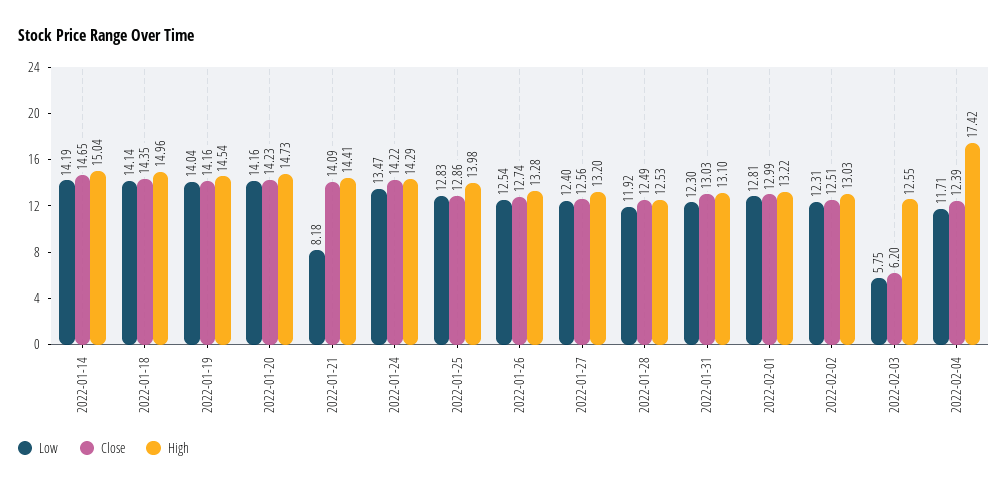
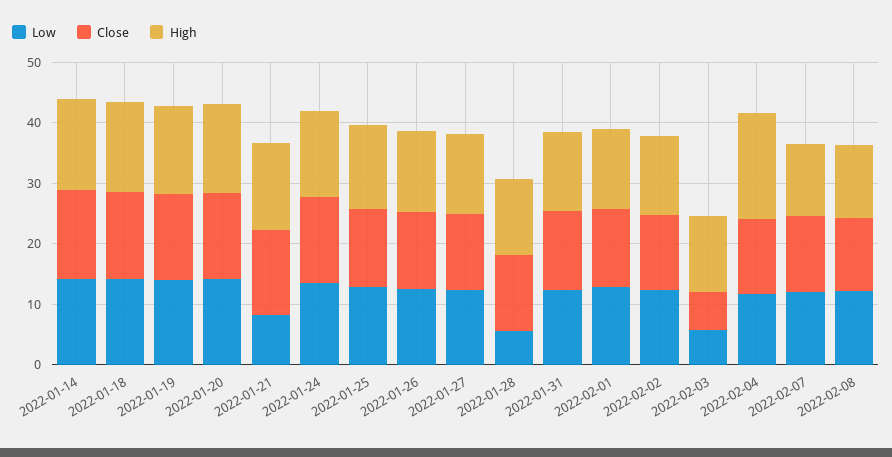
Low, 2022-01-28: 11.92 -> 6
Low, 2022-02-07: none -> 12
Close, 2022-02-07: none -> 12
High, 2022-02-07: none -> 12
Low, 2022-02-08: none -> 12
Close, 2022-02-08: none -> 12
High, 2022-02-08: none -> 12

